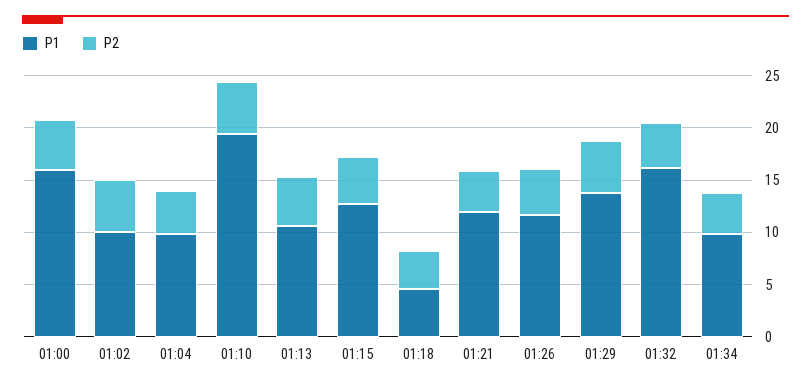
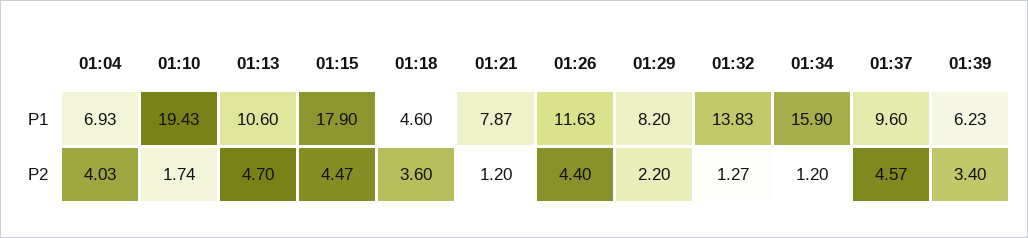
P1, 01:00: 16 -> none
P2, 01:00: 5 -> none
P1, 01:02: 10 -> none
P2, 01:02: 5 -> none
P1, 01:04: 10 -> 6.93
P2, 01:10: 5 -> 1.74
P1, 01:15: 13 -> 17.9
P1, 01:21: 12 -> 7.87
P2, 01:21: 4 -> 1.2
P1, 01:29: 14 -> 8.2
P2, 01:29: 5 -> 2.2
P1, 01:32: 16 -> 13.83
P2, 01:32: 4 -> 1.27
P1, 01:34: 10 -> 15.9
P2, 01:34: 4 -> 1.2
P1, 01:37: none -> 9.6
P1, 01:39: none -> 6.23
P2, 01:37: none -> 4.57
P2, 01:39: none -> 3.4

